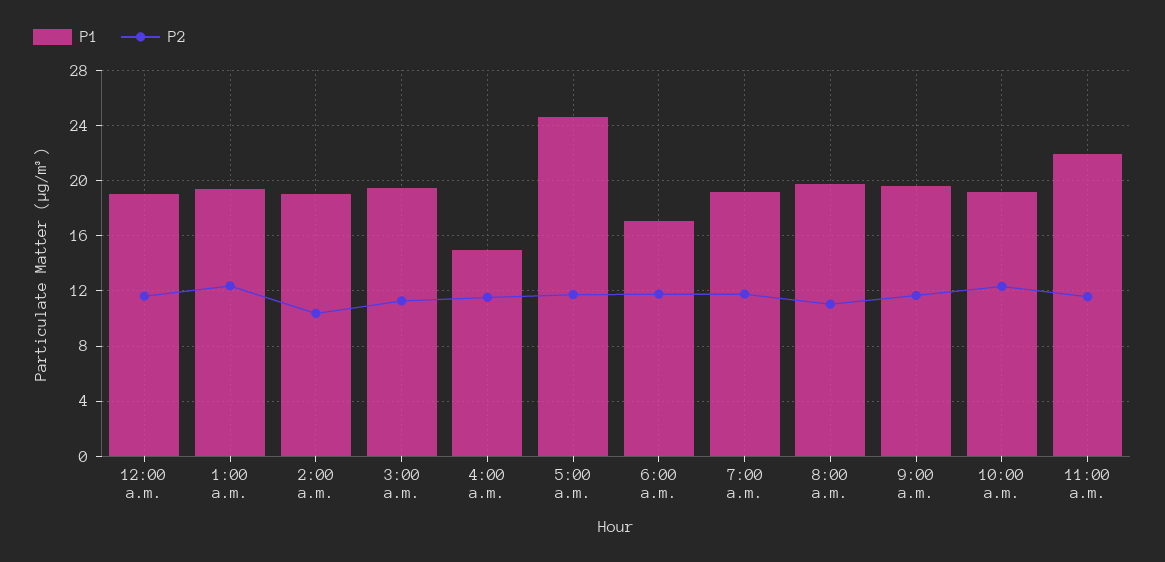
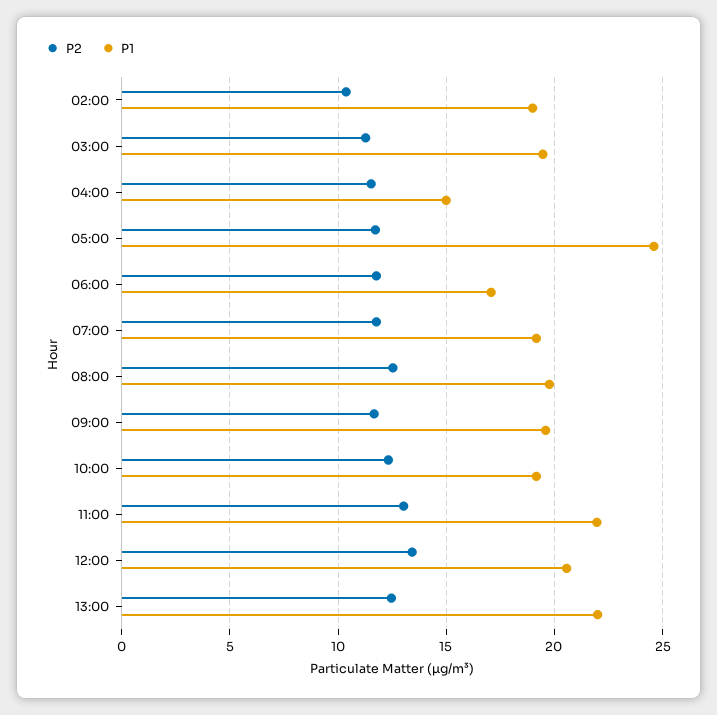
P1, 12:00 a.m.: 19 -> none
P2, 12:00 a.m.: 11.5 -> none
P1, 1:00 a.m.: 19.5 -> none
P2, 1:00 a.m.: 12.5 -> none
P2, 8:00 a.m.: 11 -> 12.5
P2, 11:00 a.m.: 11.5 -> 13
P2, 12:00: none -> 13.5
P1, 12:00: none -> 20.5
P2, 13:00: none -> 12.5
P1, 13:00: none -> 22

